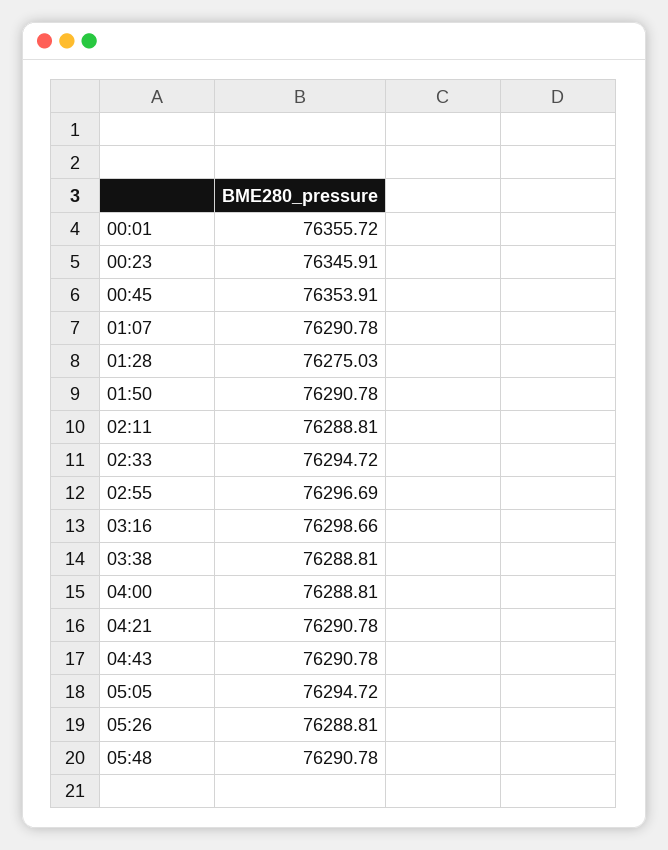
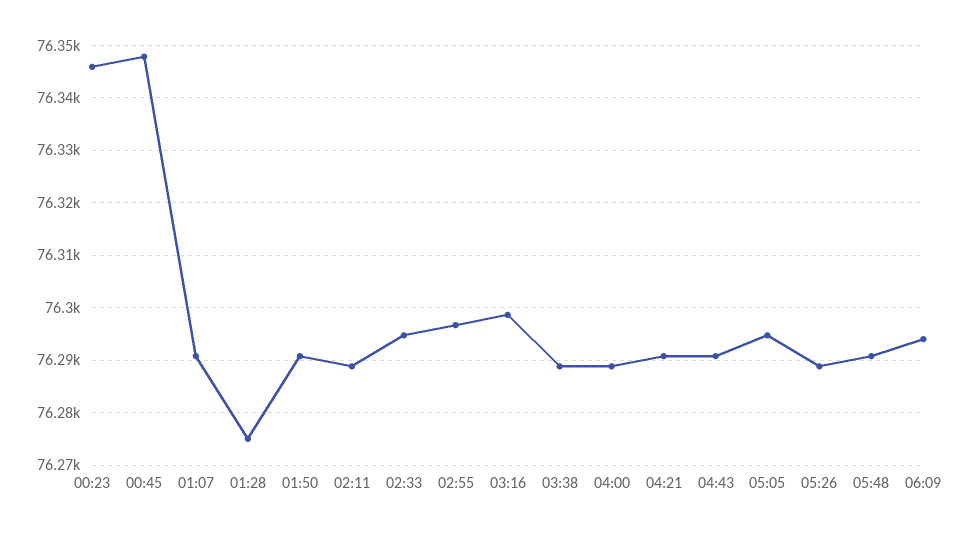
00:01: 76355.72 -> none
00:45: 76353.91 -> 76348
06:09: none -> 76294

